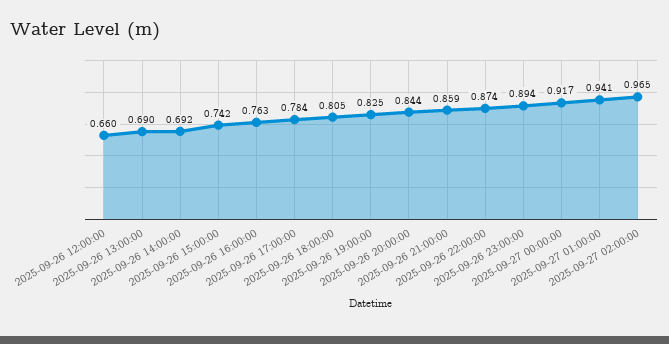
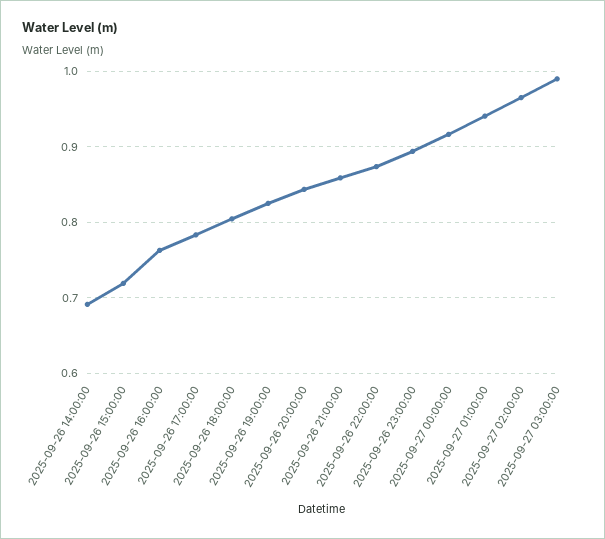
2025-09-26 12:00:00: 0.66 -> none
2025-09-26 13:00:00: 0.69 -> none
2025-09-26 15:00:00: 0.742 -> 0.72
2025-09-27 03:00:00: none -> 0.99

